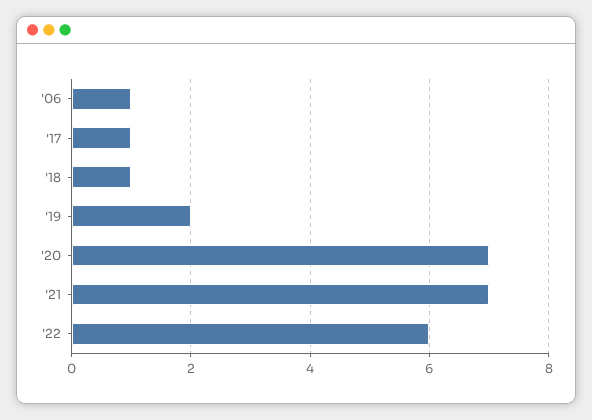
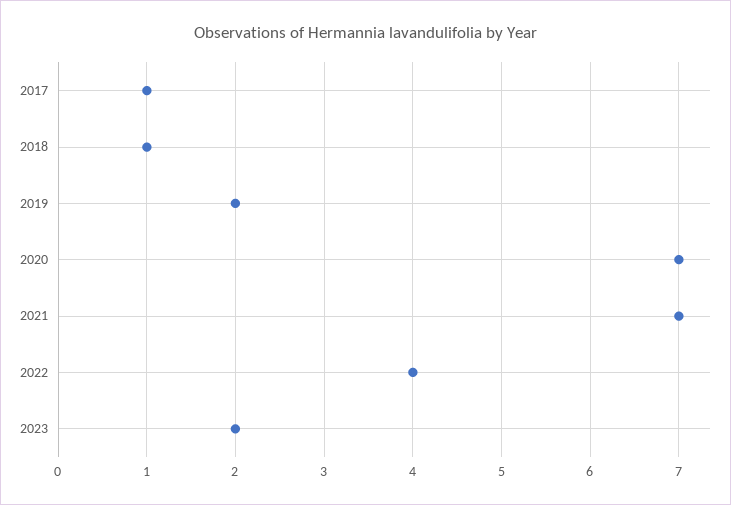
'06: 1 -> none
'22: 6 -> 4
2023: none -> 2

